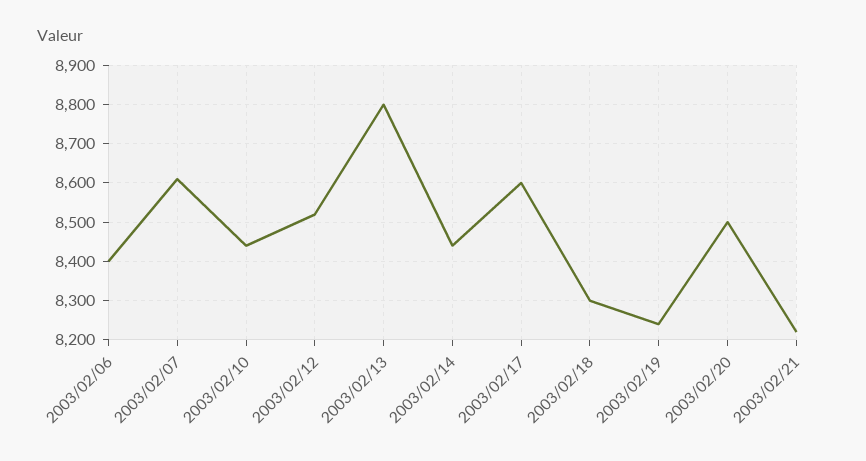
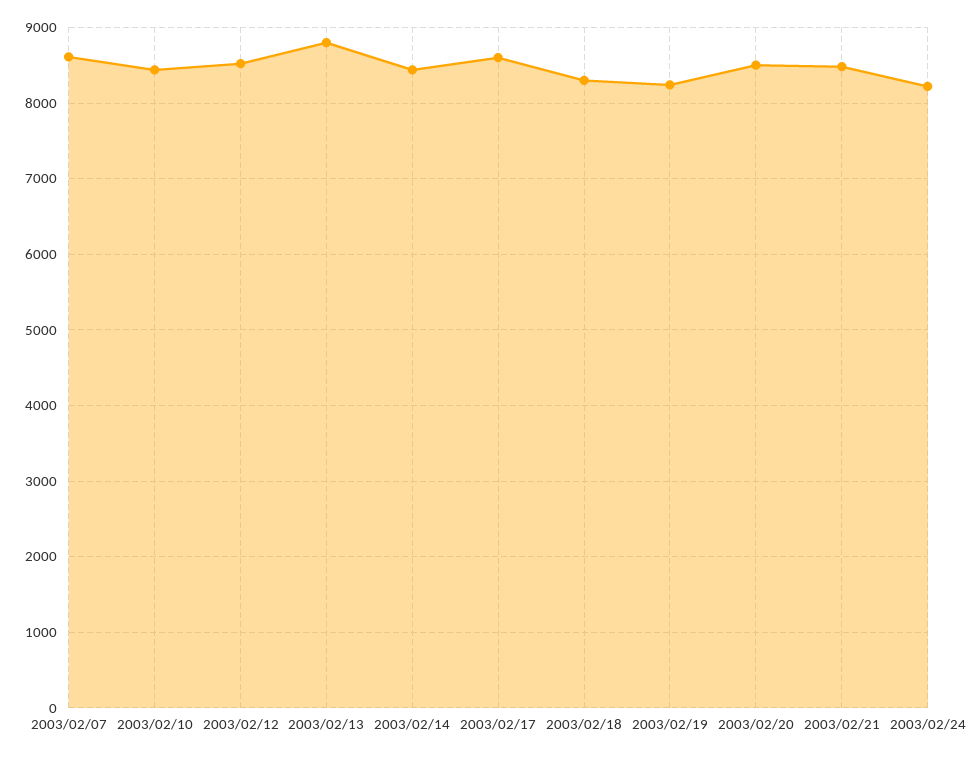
2003/02/06: 8400 -> none
2003/02/21: 8220 -> 8500
2003/02/24: none -> 8200

